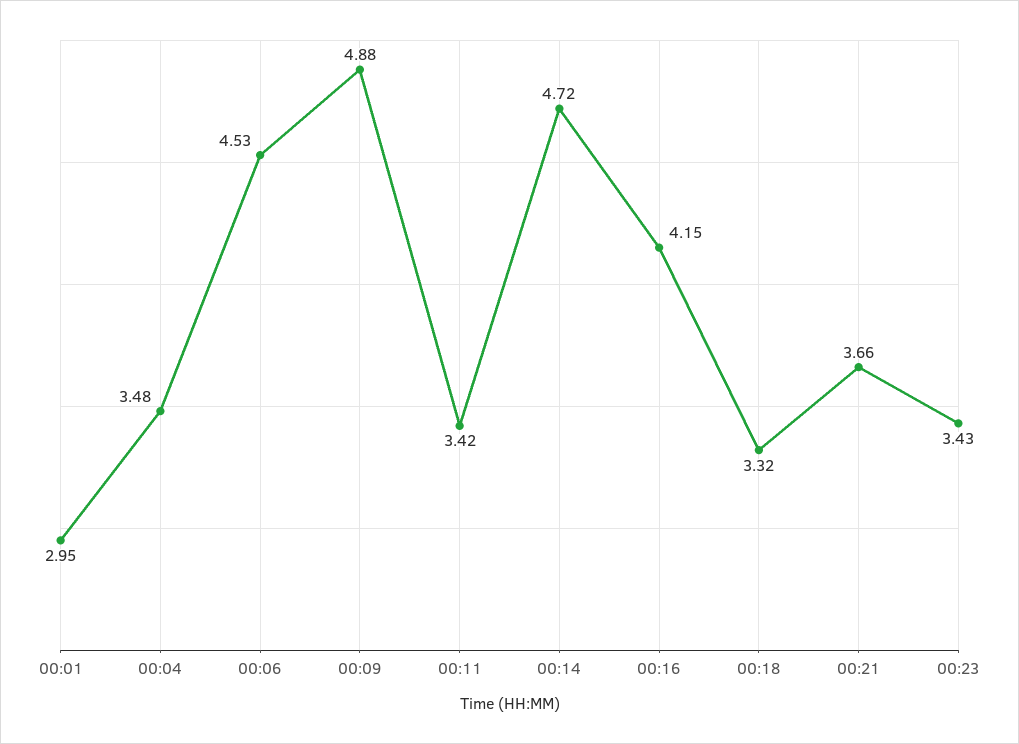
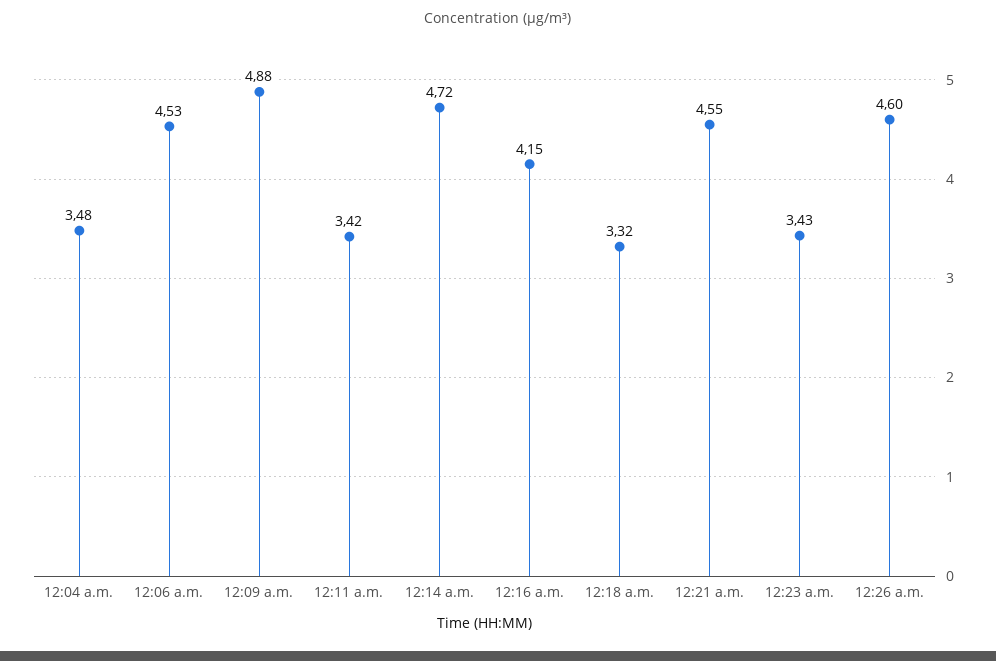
00:01: 2.95 -> none
00:21: 3.66 -> 4.55
12:26 a.m.: none -> 4.6

